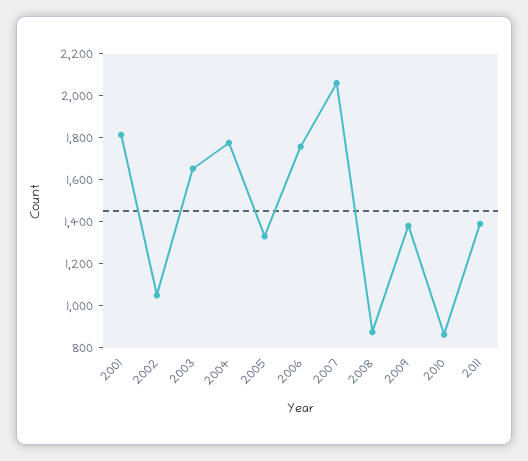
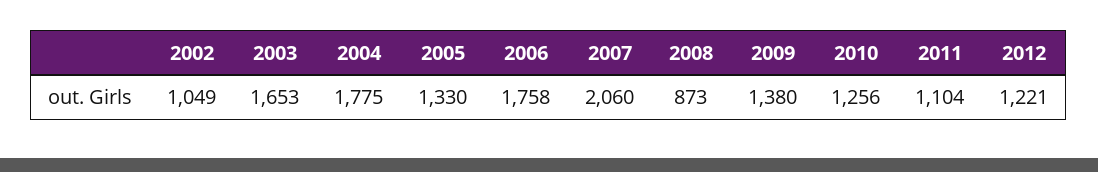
2001: 1800 -> none
2010: 850 -> 1256
2011: 1400 -> 1104
2012: none -> 1221

